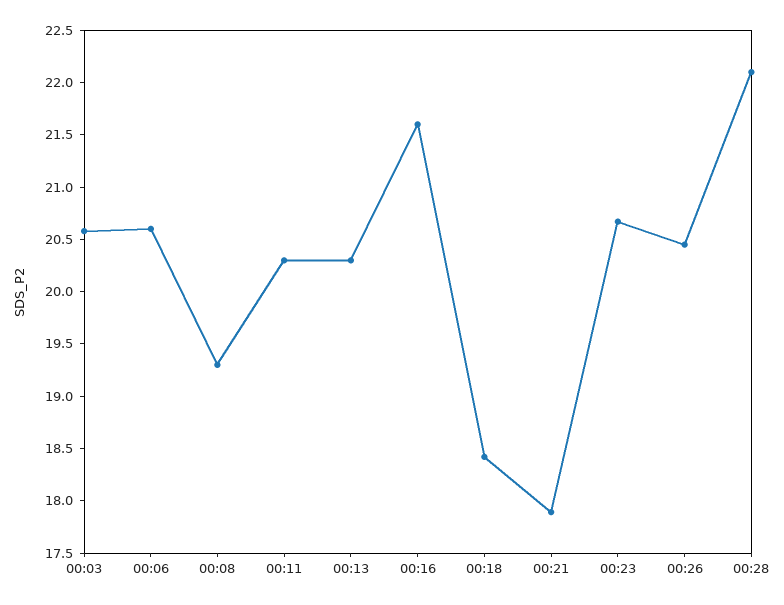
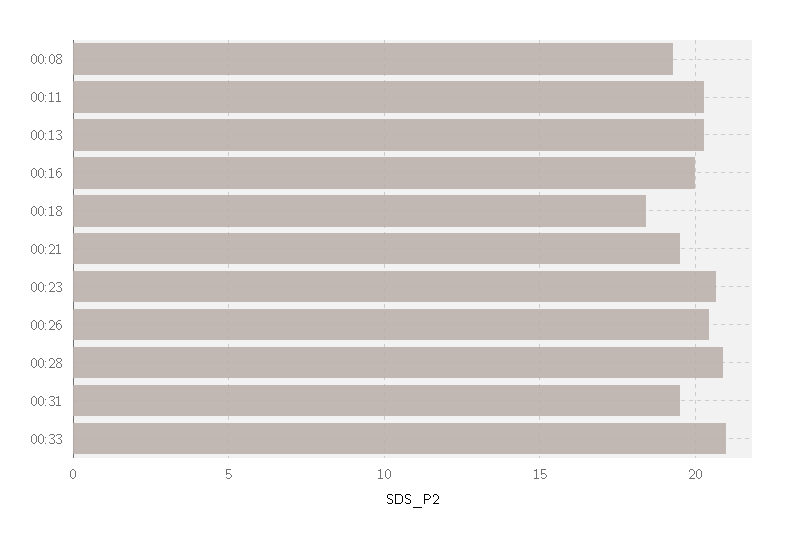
00:03: 20.6 -> none
00:06: 20.6 -> none
00:16: 21.6 -> 20
00:21: 17.9 -> 19.5
00:28: 22.1 -> 21
00:31: none -> 19.5
00:33: none -> 21

